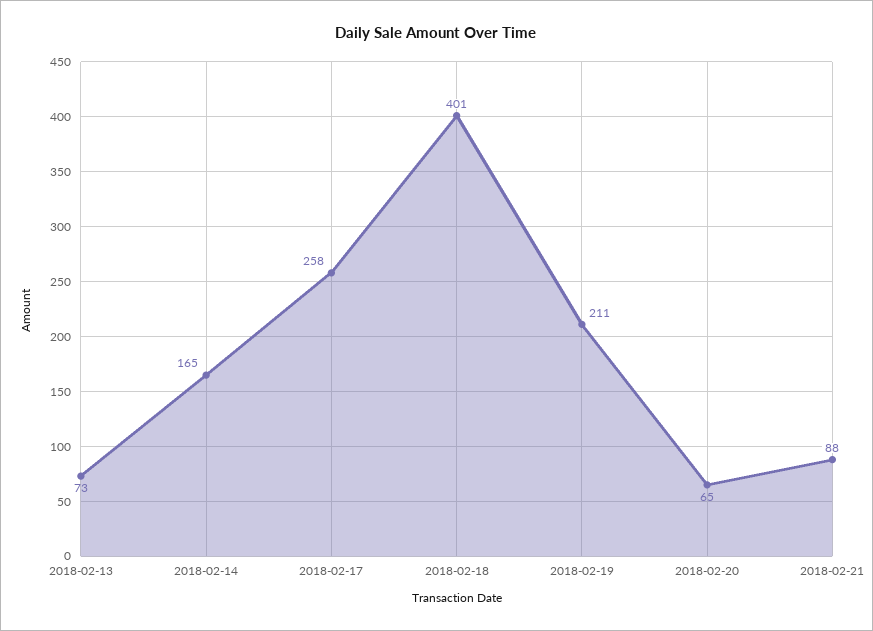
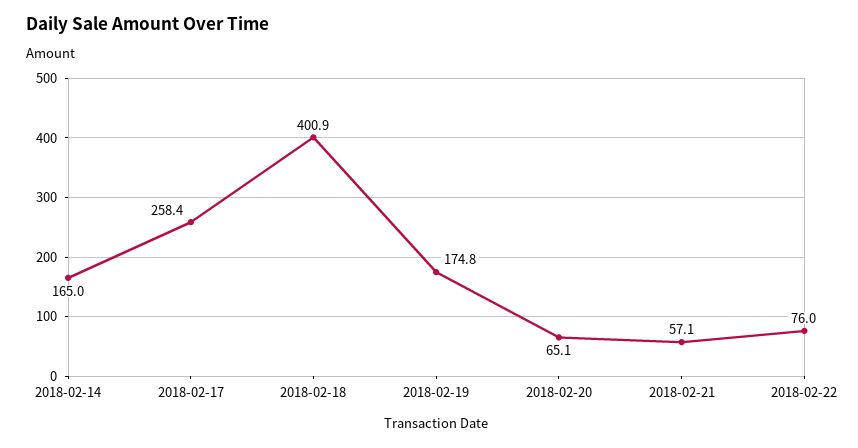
2018-02-13: 73 -> none
2018-02-19: 211 -> 174.8
2018-02-21: 88 -> 57.1
2018-02-22: none -> 76

